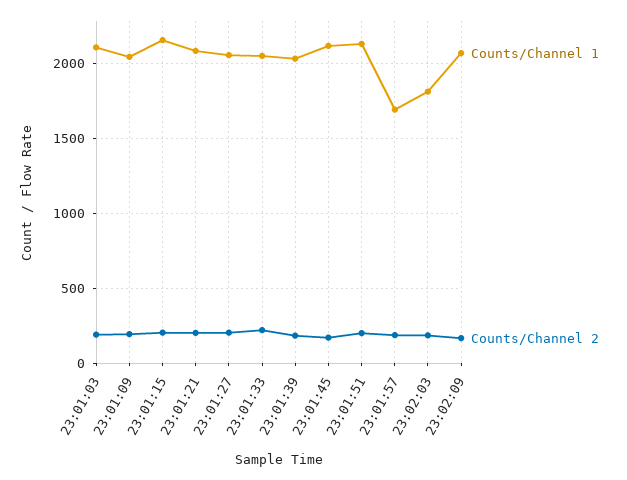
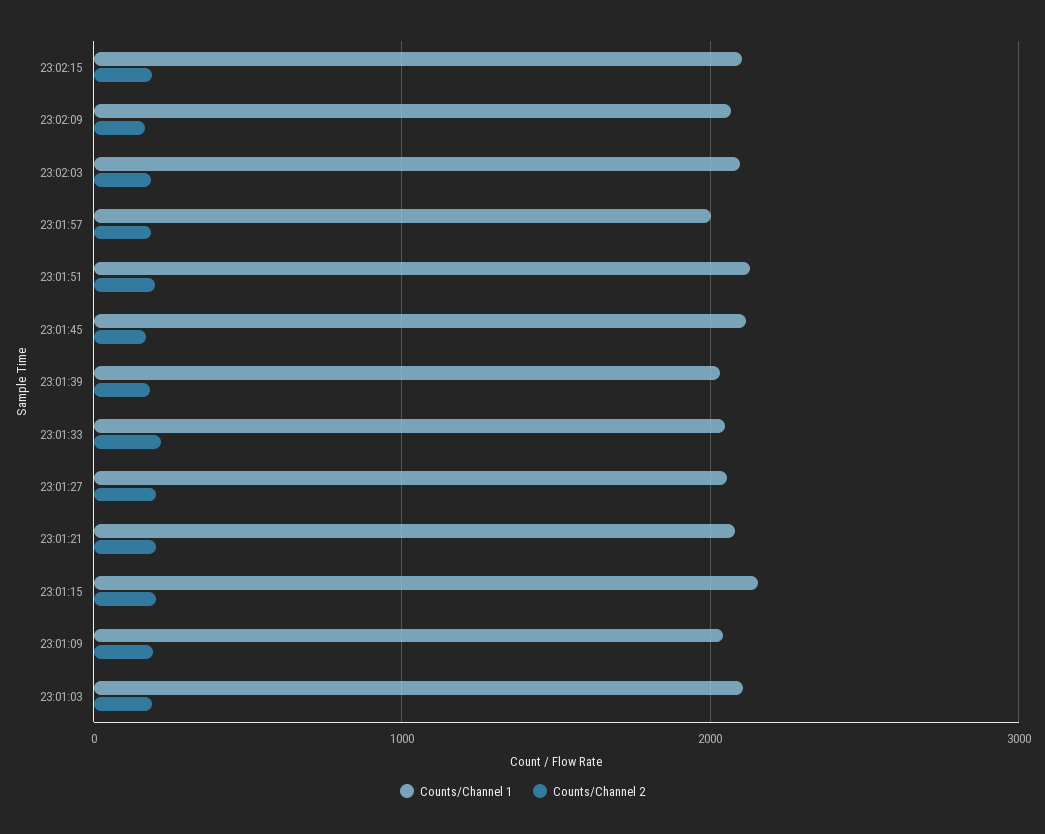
Counts/Channel 1, 23:01:57: 1700 -> 2000
Counts/Channel 1, 23:02:03: 1800 -> 2100
Counts/Channel 1, 23:02:15: none -> 2100
Counts/Channel 2, 23:02:15: none -> 200

